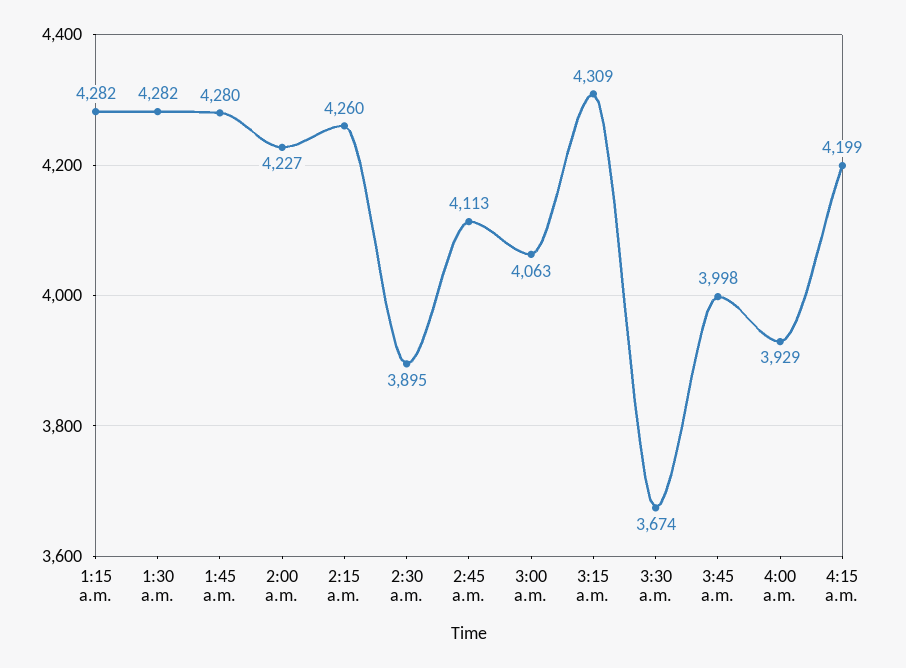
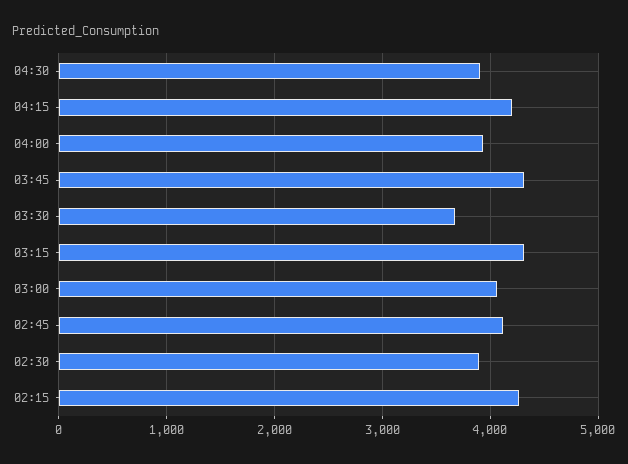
1:15 a.m.: 4282 -> none
1:30 a.m.: 4282 -> none
1:45 a.m.: 4280 -> none
2:00 a.m.: 4227 -> none
3:45 a.m.: 3998 -> 4300
04:30: none -> 3900

